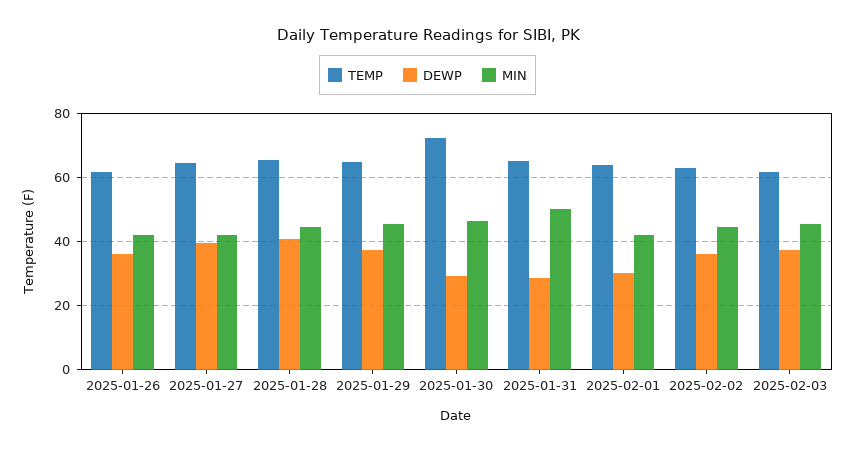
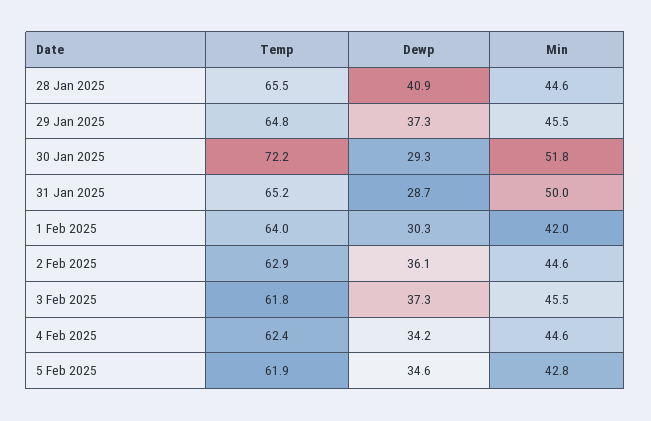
TEMP, 2025-01-26: 62 -> none
DEWP, 2025-01-26: 36 -> none
MIN, 2025-01-26: 42 -> none
TEMP, 2025-01-27: 64 -> none
DEWP, 2025-01-27: 40 -> none
MIN, 2025-01-27: 42 -> none
MIN, 2025-01-30: 46 -> 51.8
TEMP, 4 Feb 2025: none -> 62.4
DEWP, 4 Feb 2025: none -> 34.2
MIN, 4 Feb 2025: none -> 44.6
TEMP, 5 Feb 2025: none -> 61.9
DEWP, 5 Feb 2025: none -> 34.6
MIN, 5 Feb 2025: none -> 42.8

